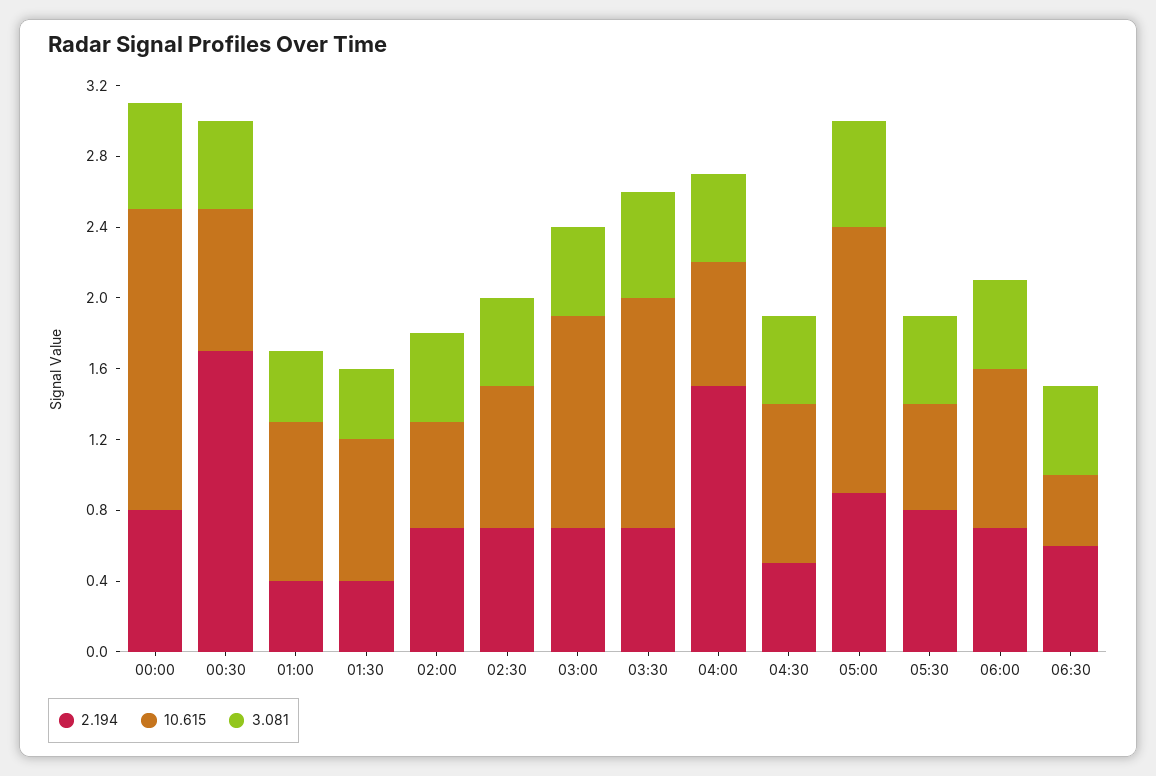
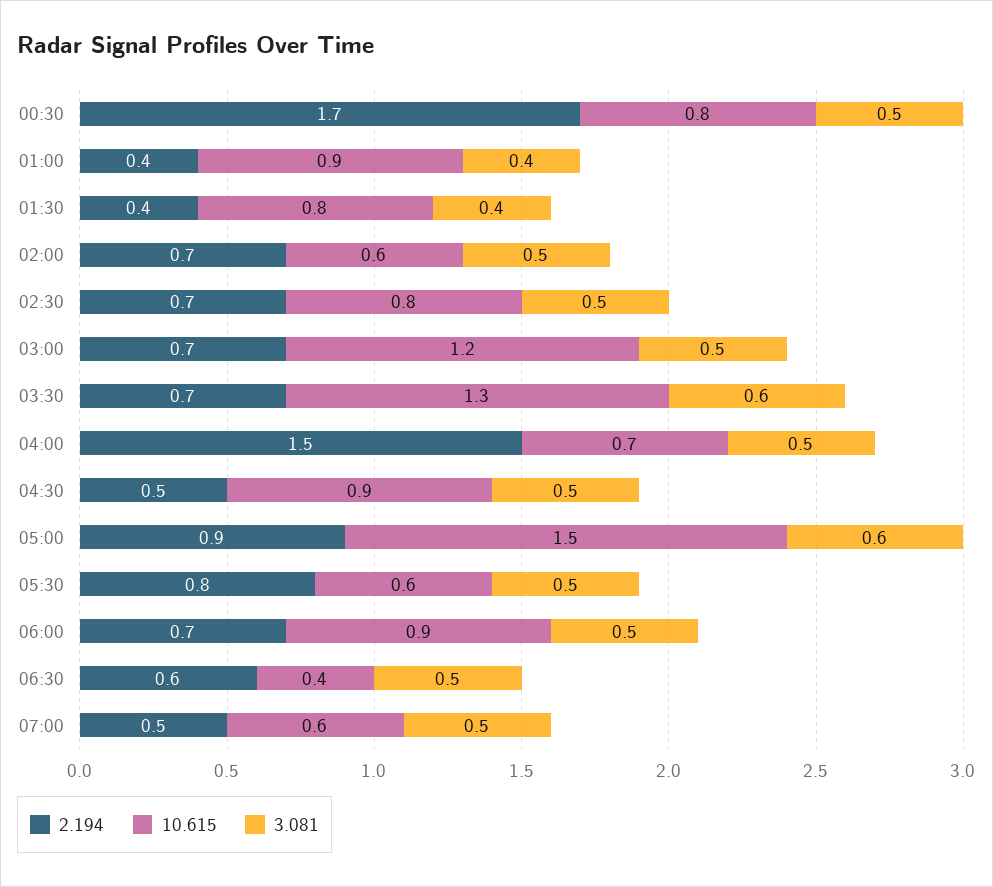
2.194, 00:00: 0.8 -> none
10.615, 00:00: 1.7 -> none
3.081, 00:00: 0.6 -> none
2.194, 07:00: none -> 0.5
10.615, 07:00: none -> 0.6
3.081, 07:00: none -> 0.5

